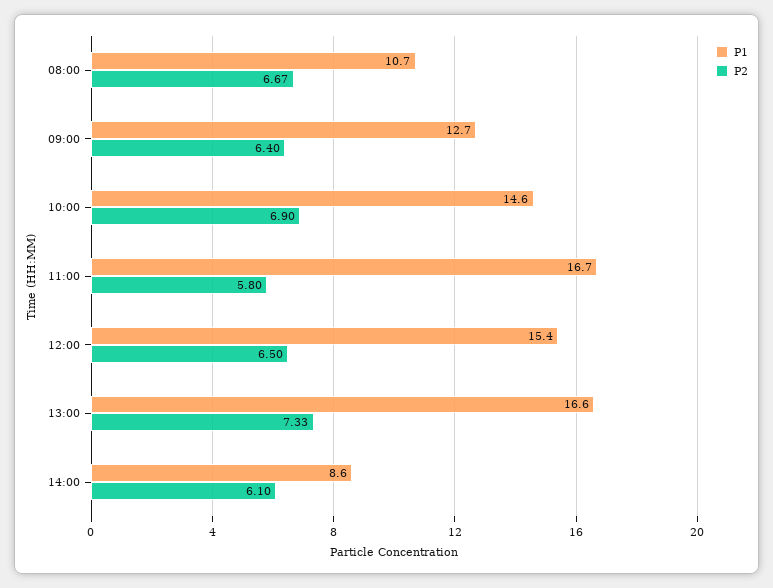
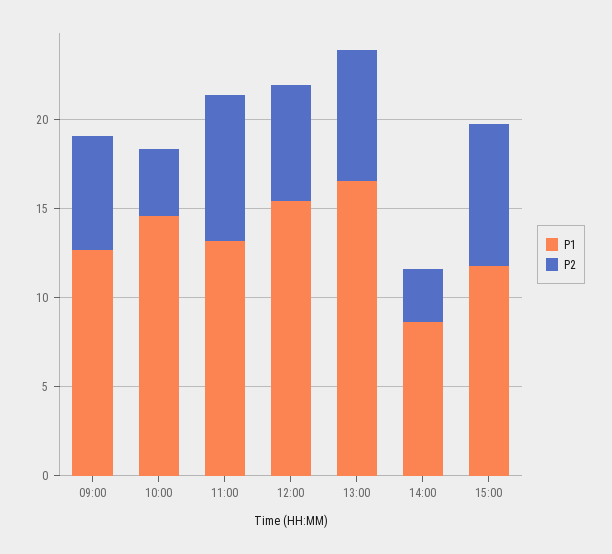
P1, 08:00: 10.7 -> none
P2, 08:00: 6.67 -> none
P2, 10:00: 6.9 -> 4
P1, 11:00: 16.7 -> 13
P2, 11:00: 5.8 -> 8
P2, 14:00: 6.1 -> 3
P1, 15:00: none -> 12
P2, 15:00: none -> 8

